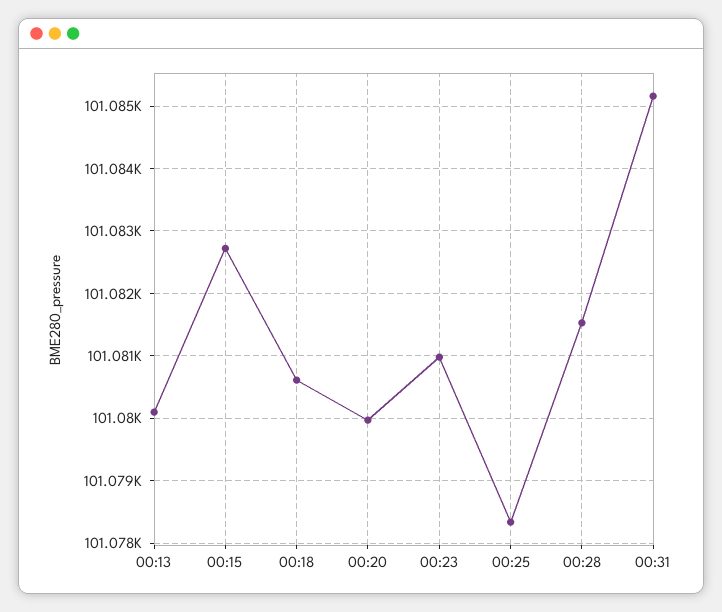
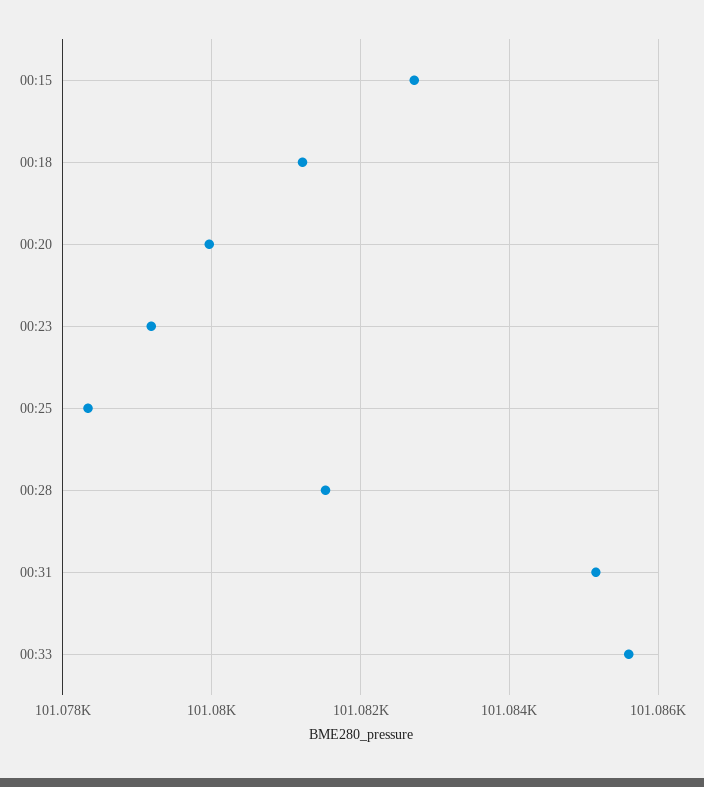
00:13: 101080.1 -> none
00:18: 101080.6 -> 101081.2
00:23: 101081 -> 101079.2
00:33: none -> 101085.6

